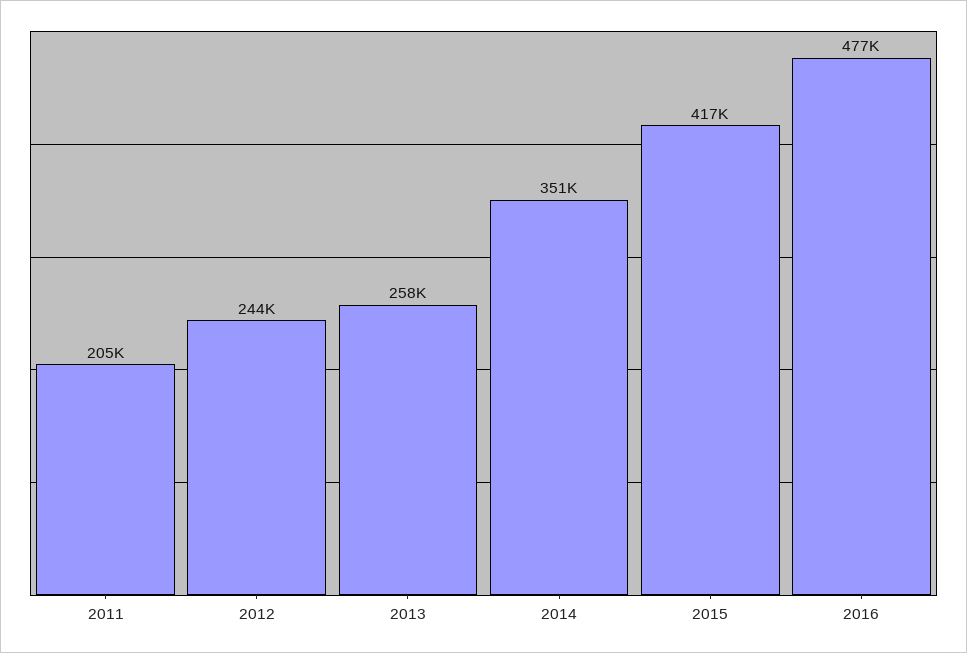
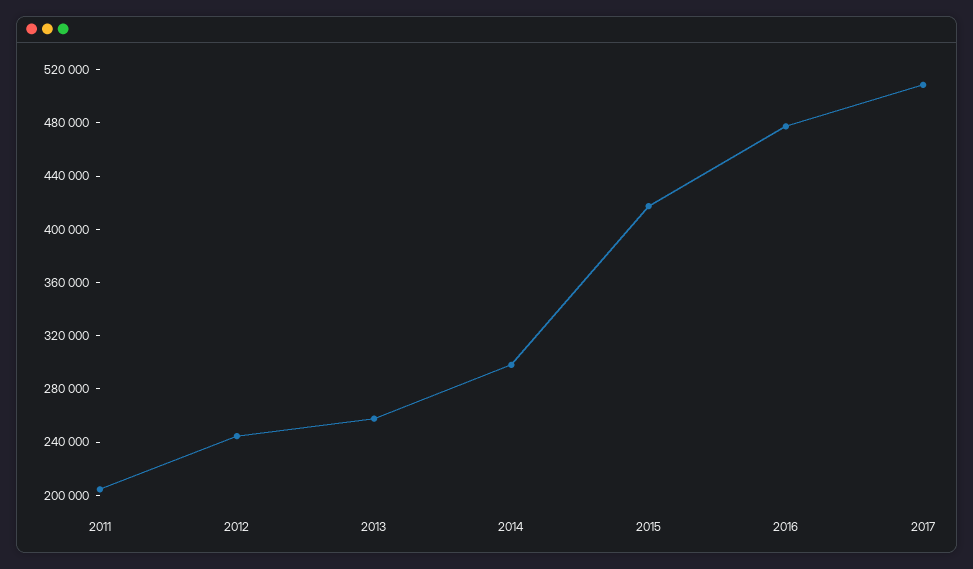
2014: 351000 -> 300000
2017: none -> 510000

